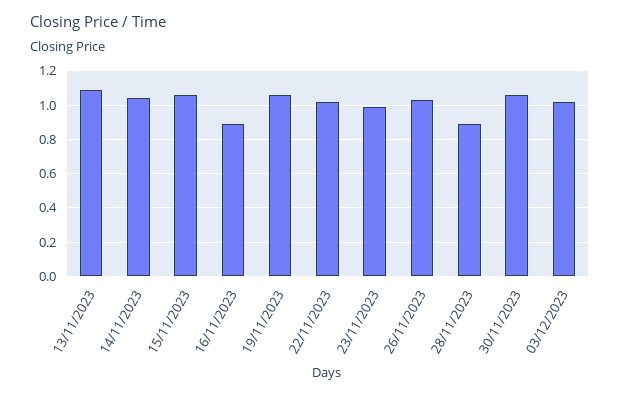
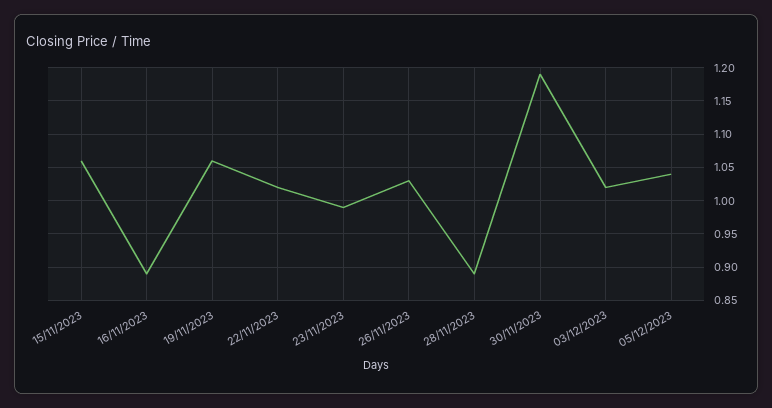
13/11/2023: 1.1 -> none
14/11/2023: 1.05 -> none
30/11/2023: 1.05 -> 1.19
05/12/2023: none -> 1.04

